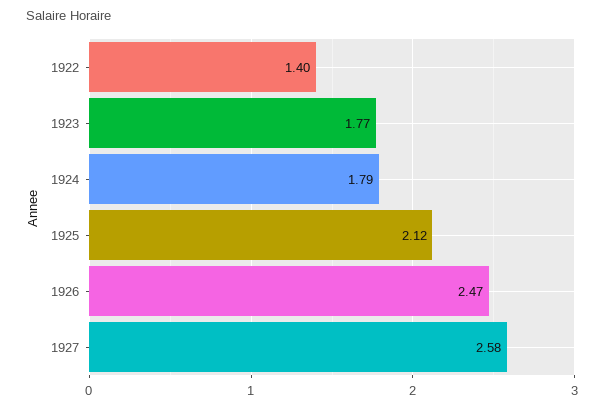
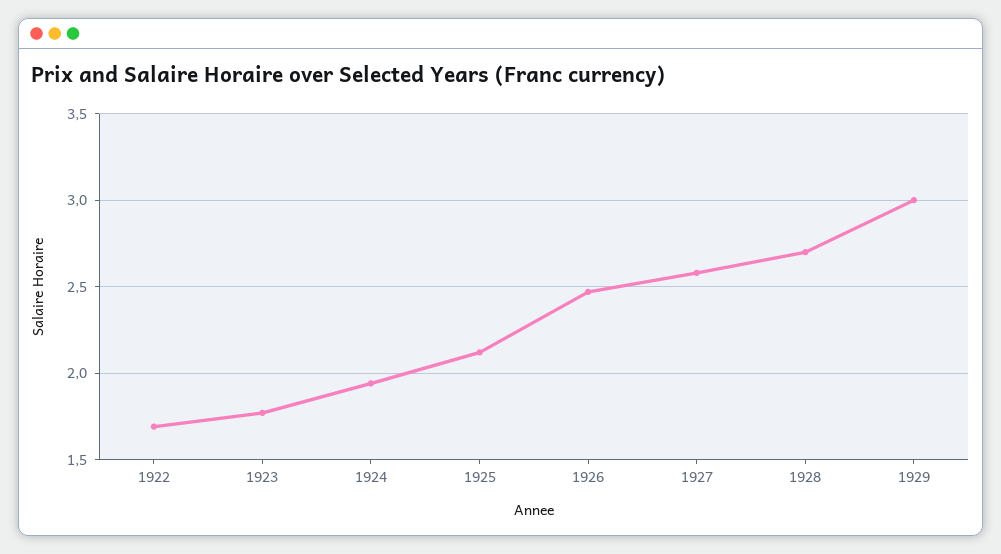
1922: 1.4 -> 1.7
1924: 1.79 -> 1.95
1928: none -> 2.7
1929: none -> 3

